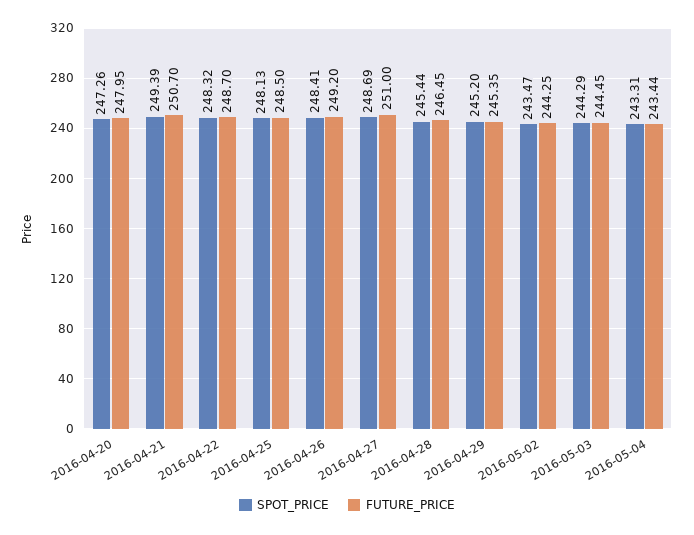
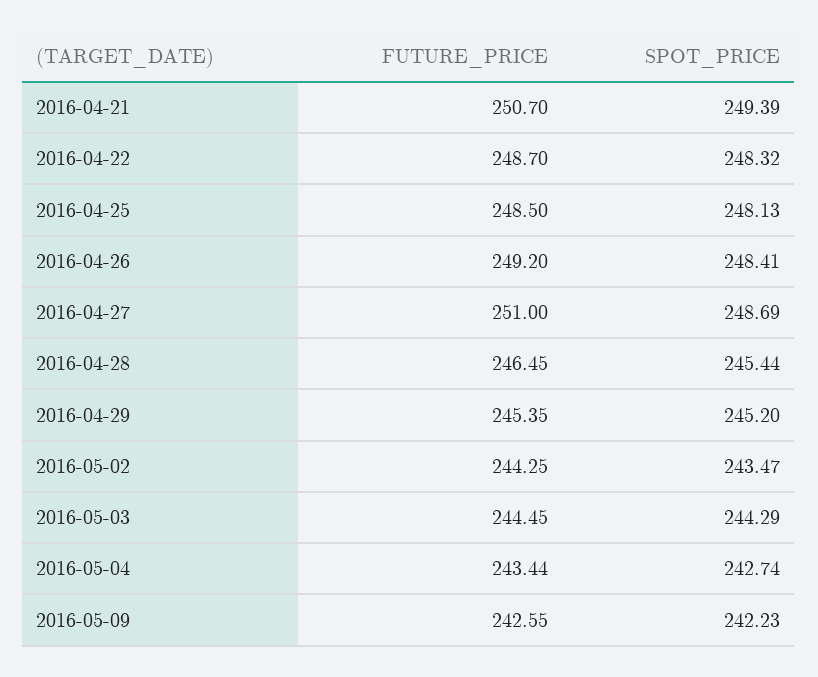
SPOT_PRICE, 2016-04-20: 247.26 -> none
FUTURE_PRICE, 2016-04-20: 247.95 -> none
SPOT_PRICE, 2016-05-04: 243.31 -> 242.74
FUTURE_PRICE, 2016-05-09: none -> 242.55
SPOT_PRICE, 2016-05-09: none -> 242.23

